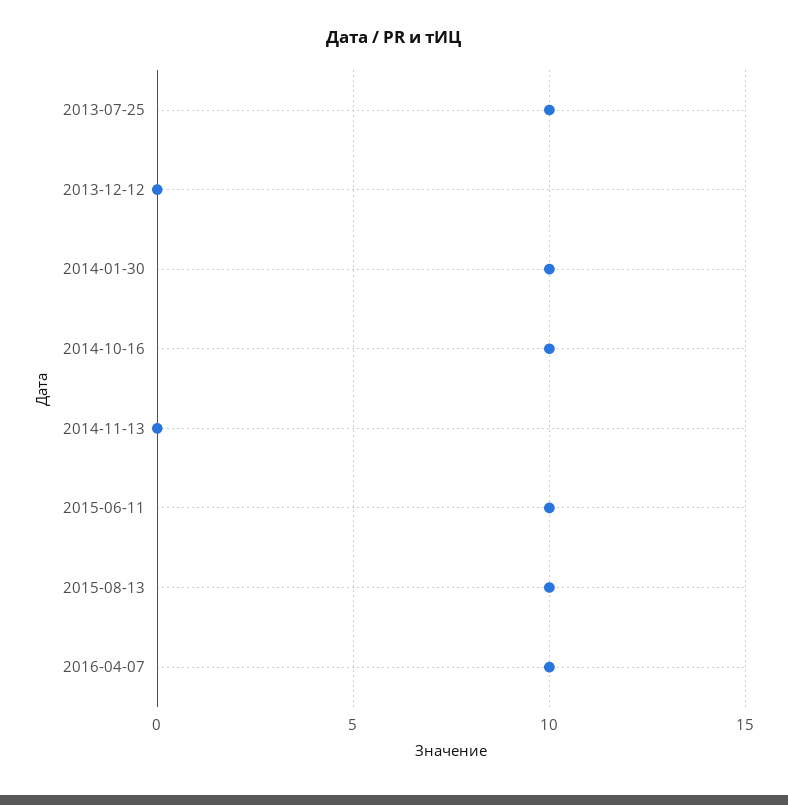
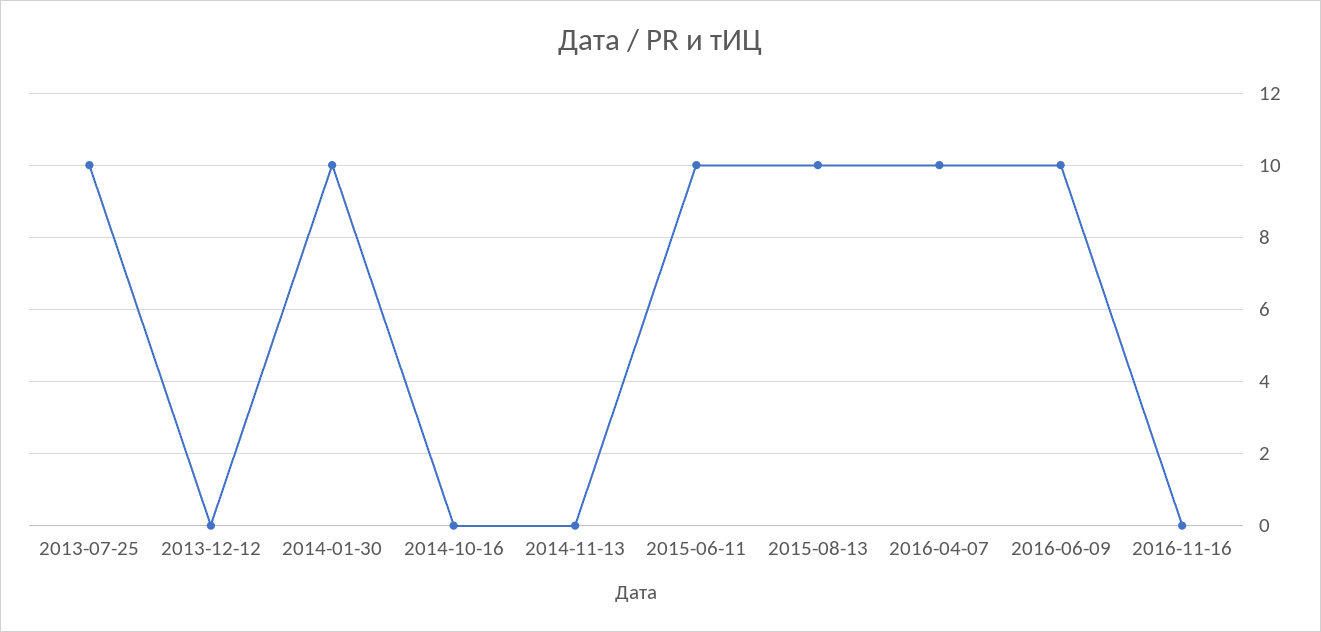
2014-10-16: 10 -> 0
2016-06-09: none -> 10
2016-11-16: none -> 0

